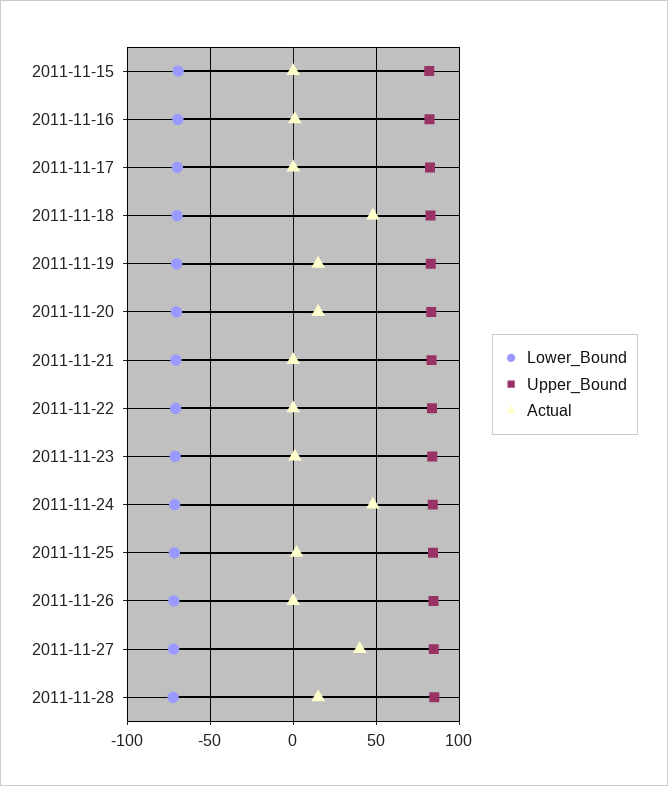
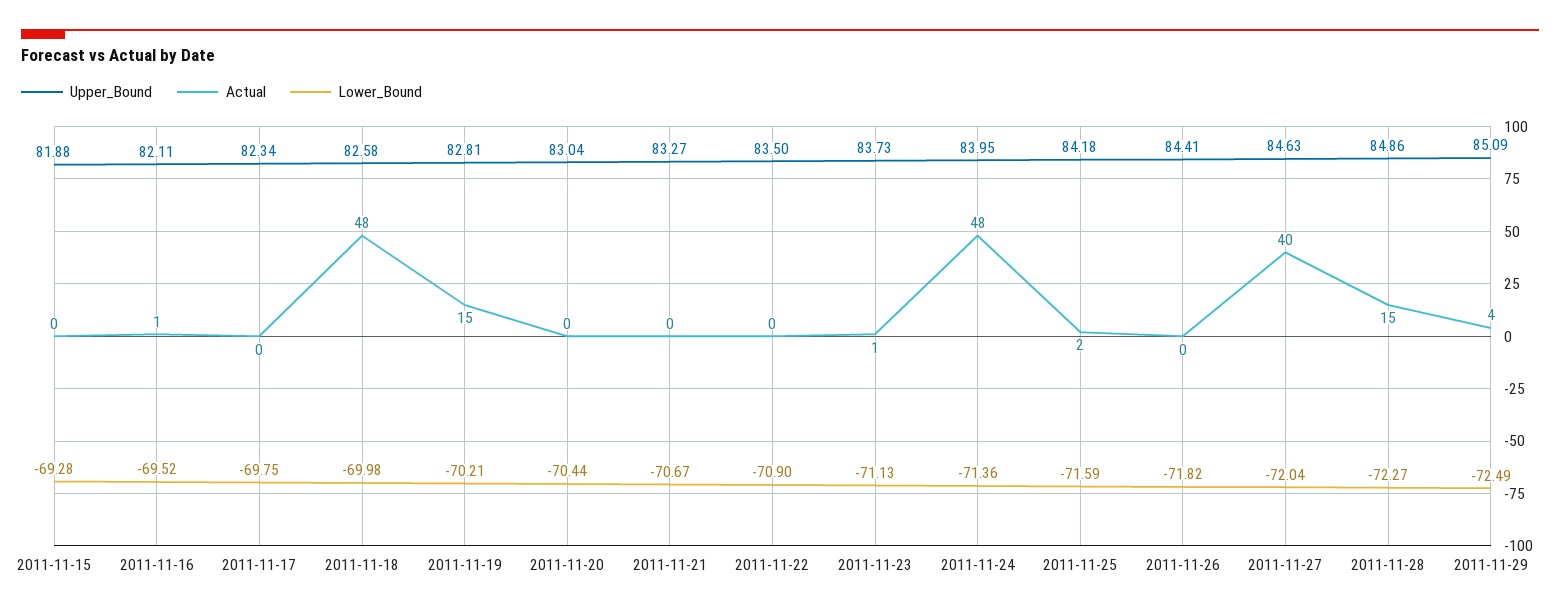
Actual, 2011-11-20: 15 -> 0
Upper_Bound, 2011-11-29: none -> 85.09
Actual, 2011-11-29: none -> 4
Lower_Bound, 2011-11-29: none -> -72.49

